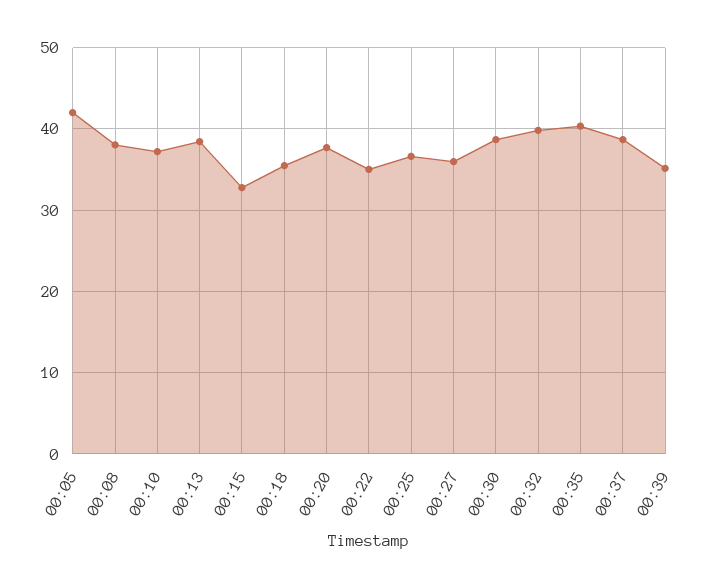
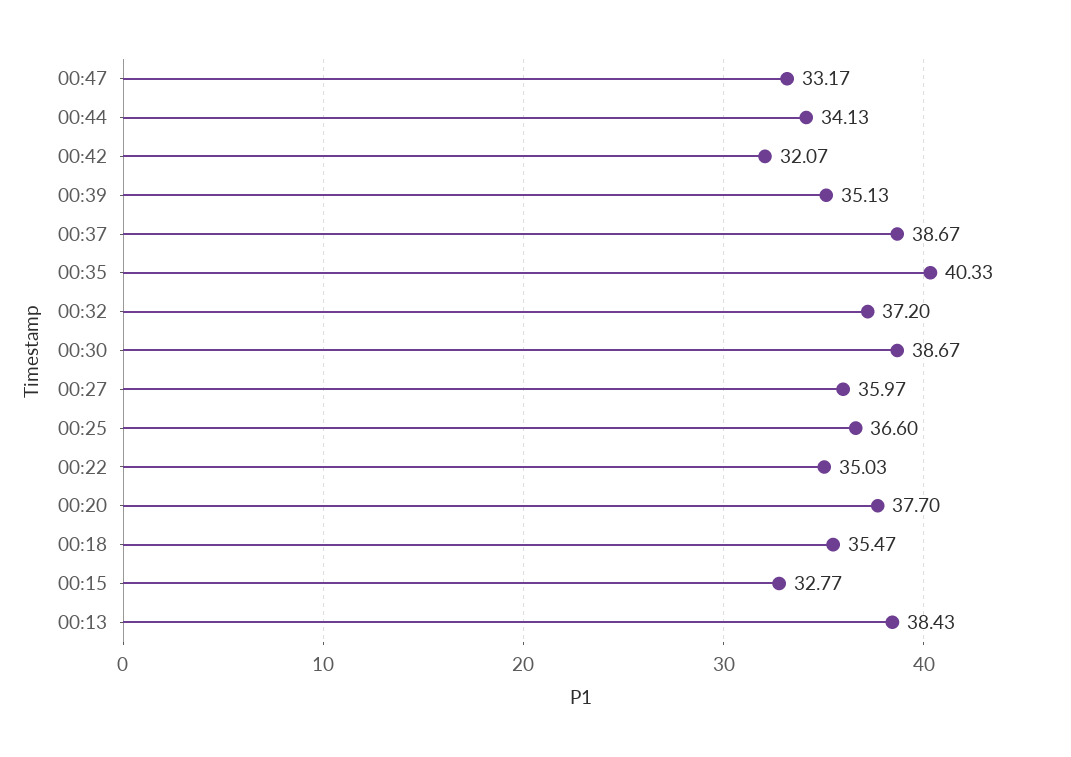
00:05: 42 -> none
00:08: 38 -> none
00:10: 37 -> none
00:32: 40 -> 37.2
00:47: none -> 33.17
00:44: none -> 34.13
00:42: none -> 32.07

